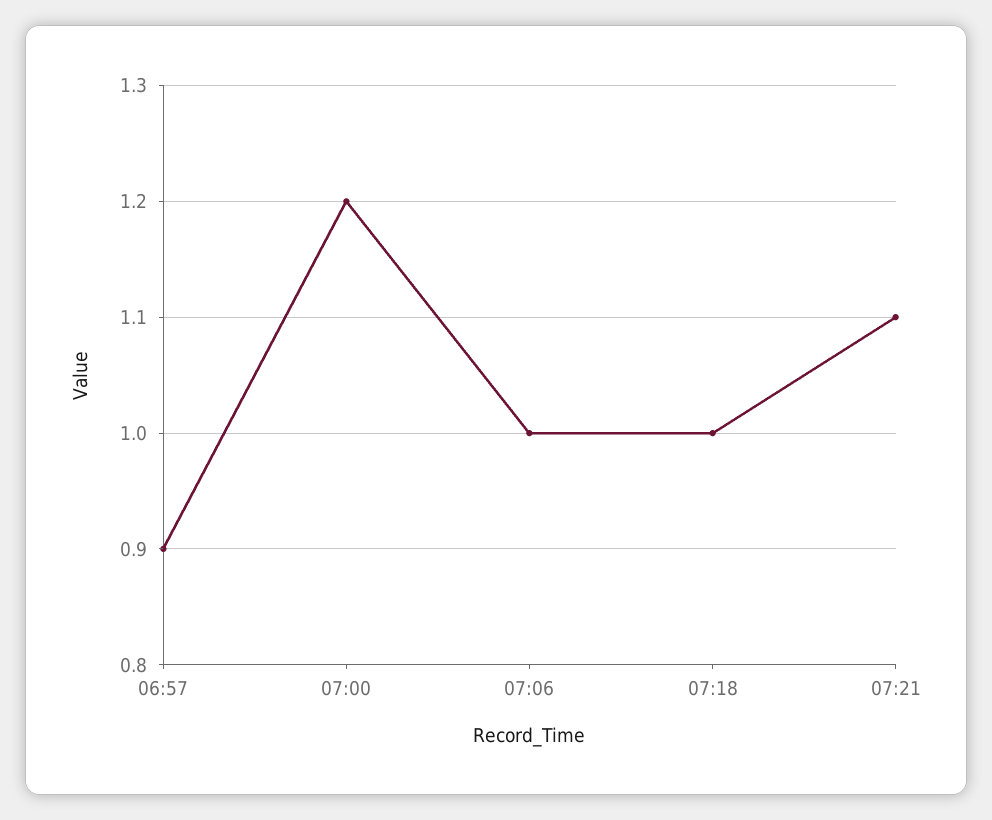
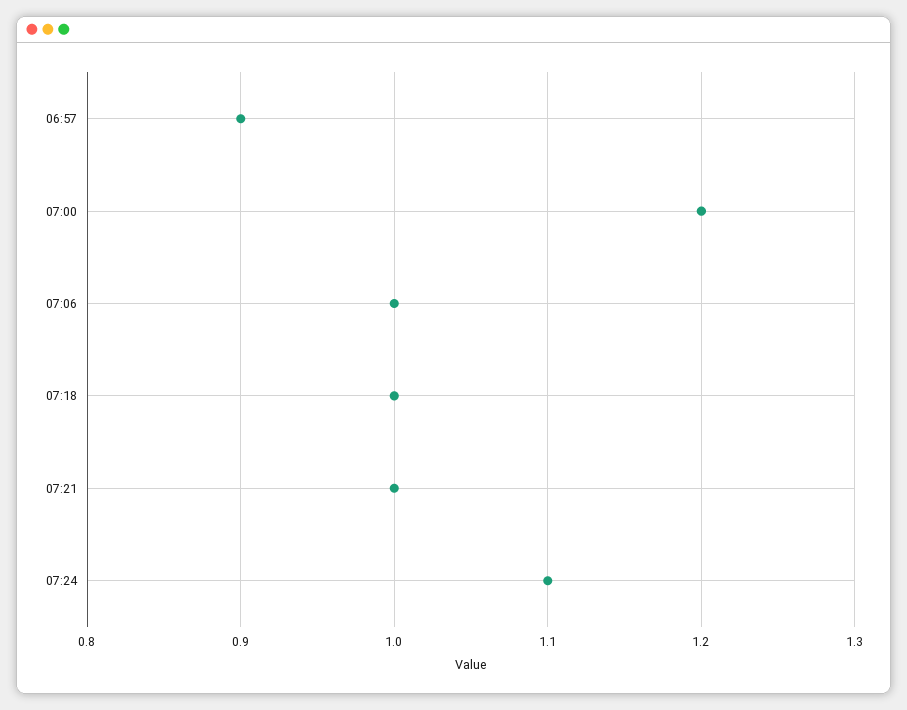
07:21: 1.1 -> 1
07:24: none -> 1.1

